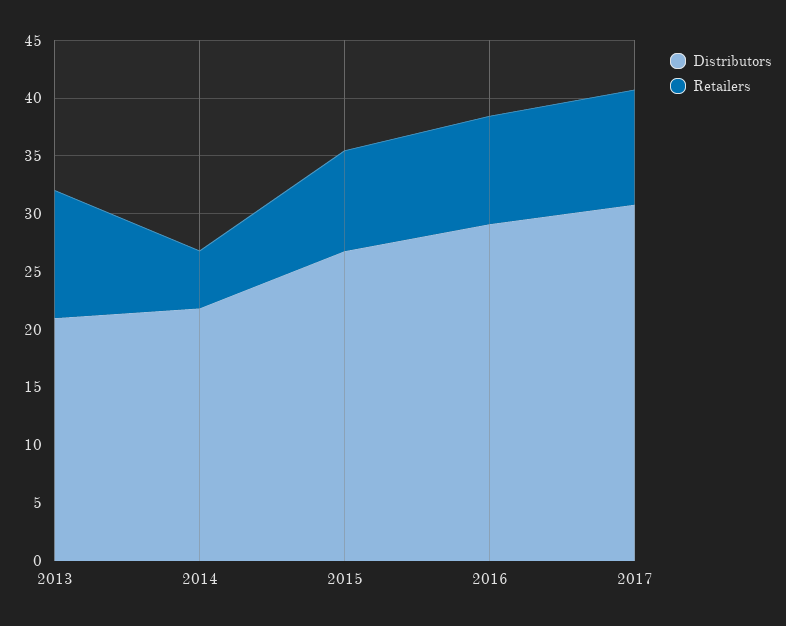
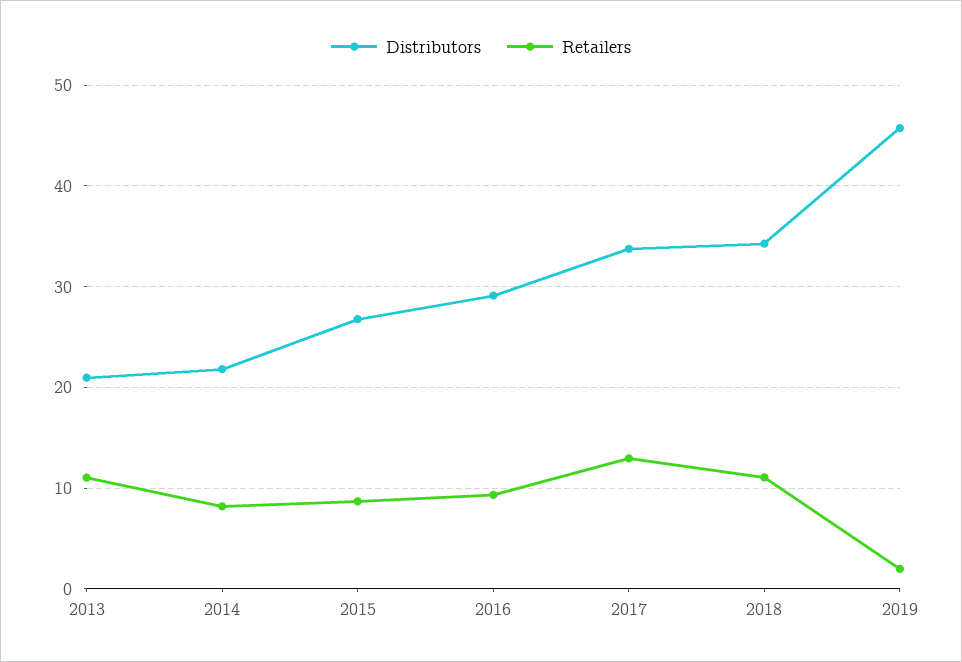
Retailers, 2014: 5 -> 8
Distributors, 2017: 31 -> 34
Retailers, 2017: 10 -> 13
Distributors, 2018: none -> 34
Retailers, 2018: none -> 11
Distributors, 2019: none -> 46
Retailers, 2019: none -> 2

